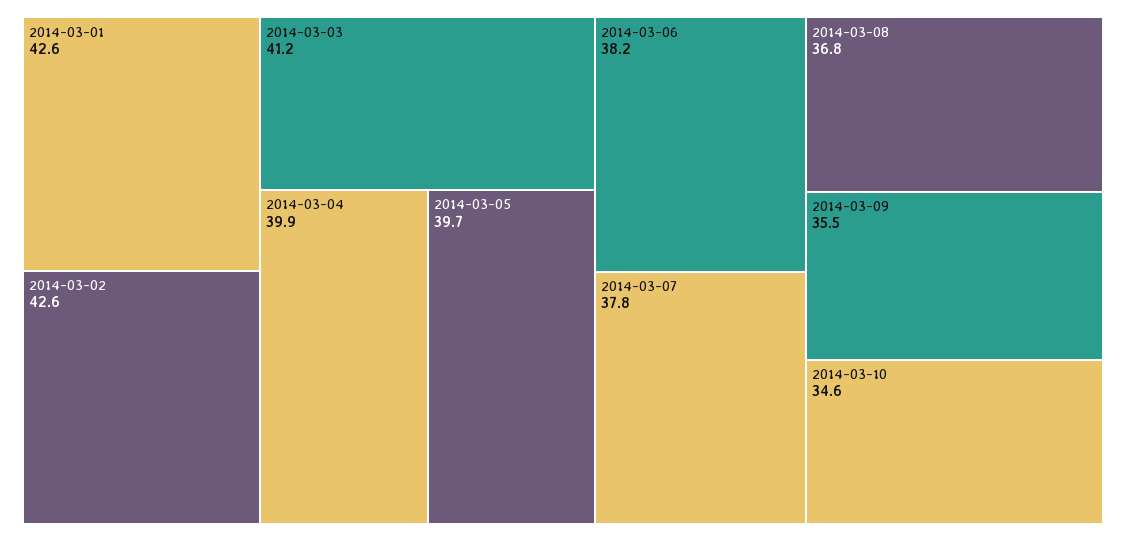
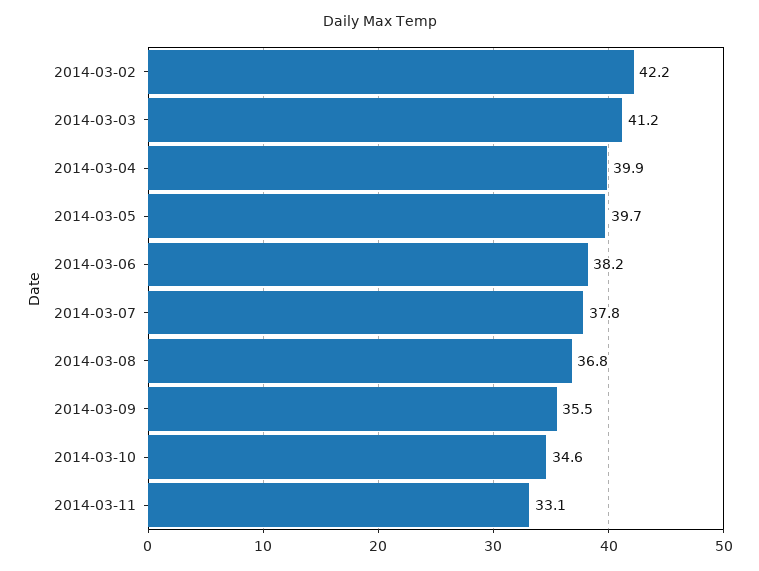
2014-03-01: 42.6 -> none
2014-03-02: 42.6 -> 42.2
2014-03-11: none -> 33.1

